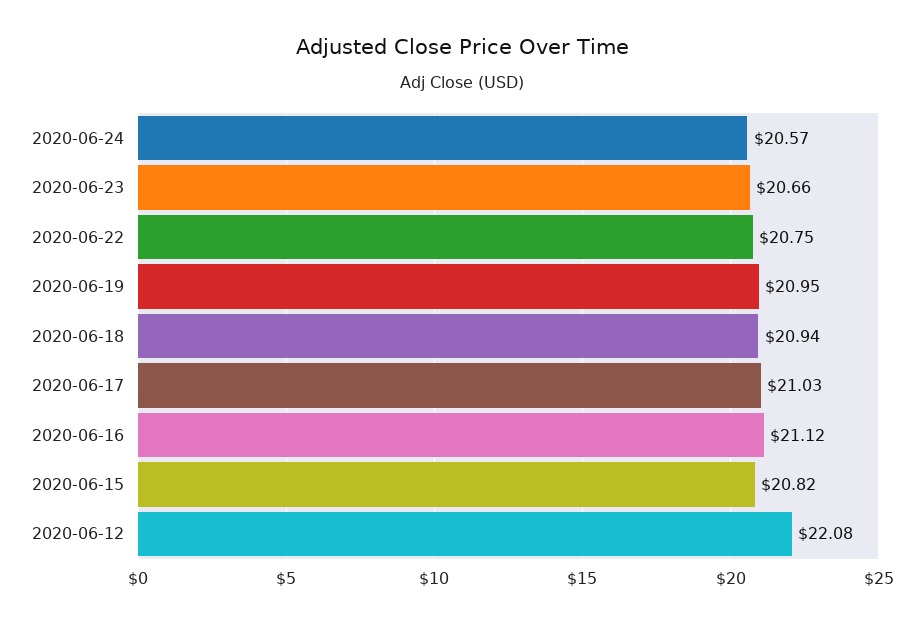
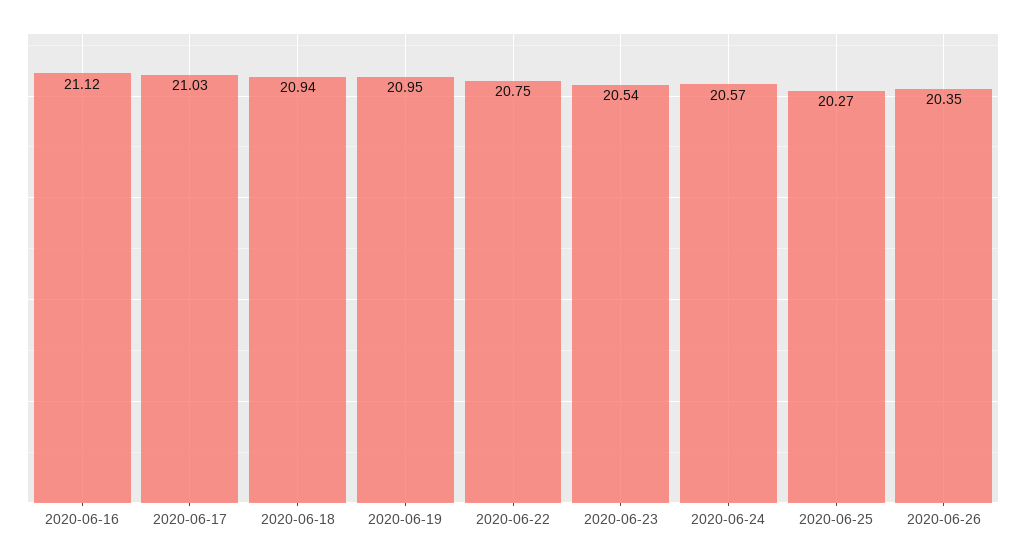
2020-06-23: 20.66 -> 20.54
2020-06-15: 20.82 -> none
2020-06-12: 22.08 -> none
2020-06-25: none -> 20.27
2020-06-26: none -> 20.35

